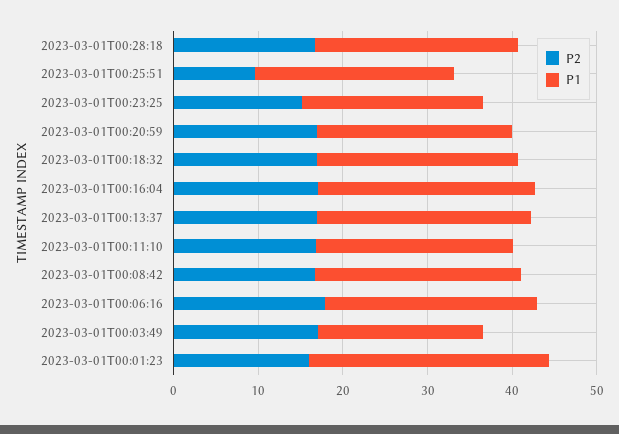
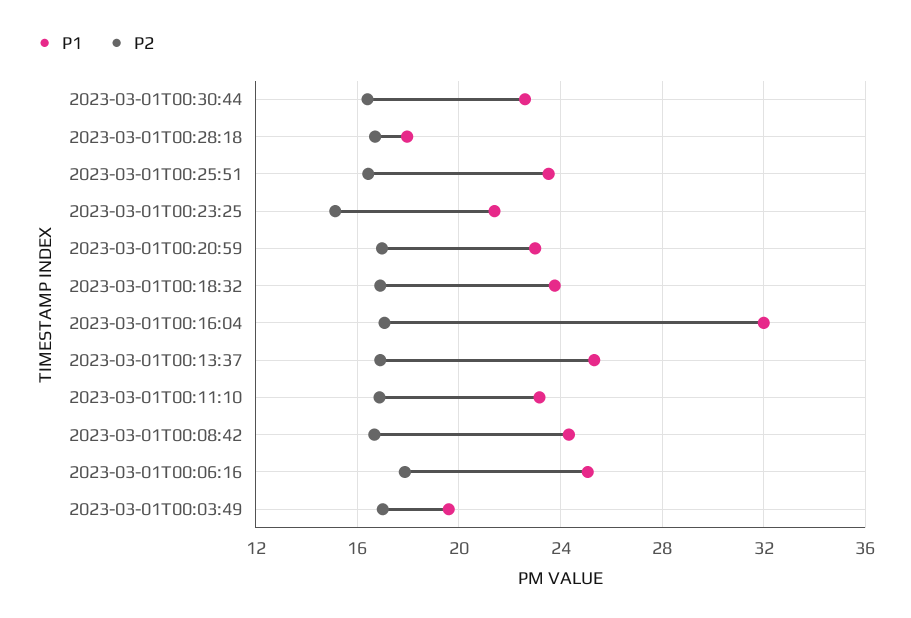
P1, 2023-03-01T00:28:18: 24 -> 18
P2, 2023-03-01T00:25:51: 10 -> 16.5
P1, 2023-03-01T00:16:04: 26 -> 32
P2, 2023-03-01T00:01:23: 16 -> none
P1, 2023-03-01T00:01:23: 28 -> none
P1, 2023-03-01T00:30:44: none -> 22.5
P2, 2023-03-01T00:30:44: none -> 16.5

